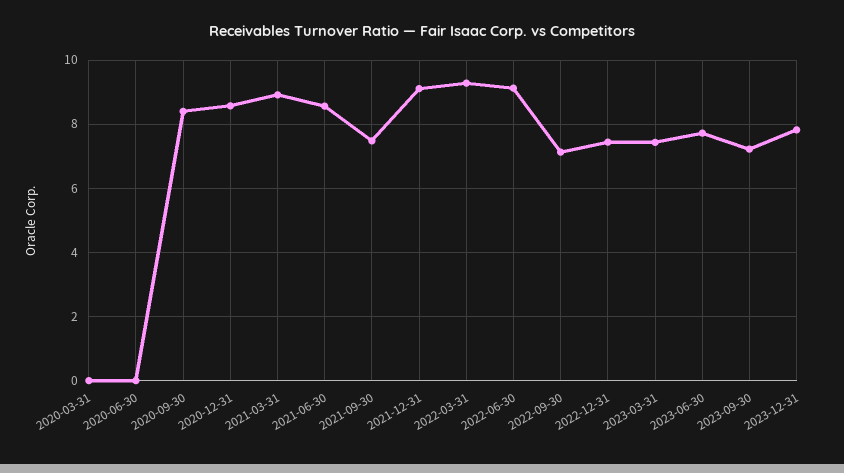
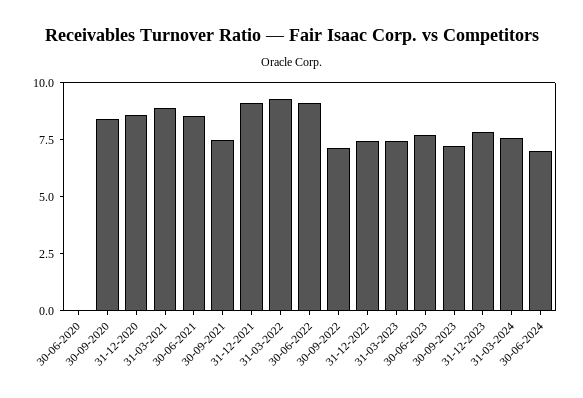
2020-03-31: 0 -> none
31-03-2024: none -> 7.5
30-06-2024: none -> 7

